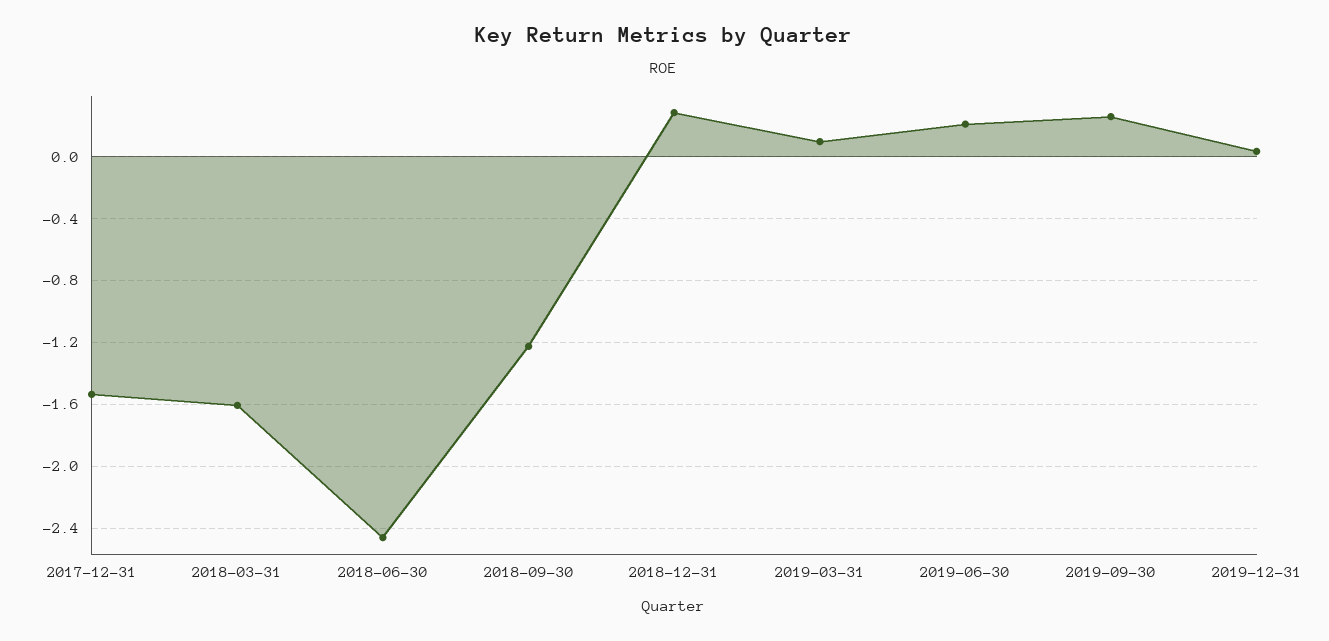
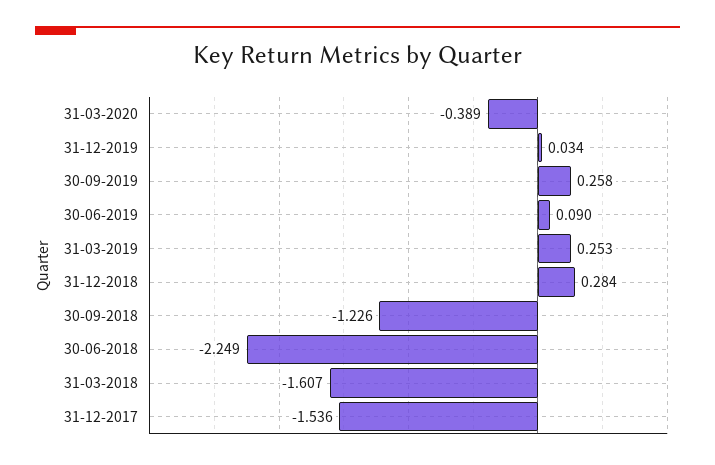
2018-06-30: -2.45 -> -2.249
2019-03-31: 0.1 -> 0.253
2019-06-30: 0.2 -> 0.09
31-03-2020: none -> -0.389

